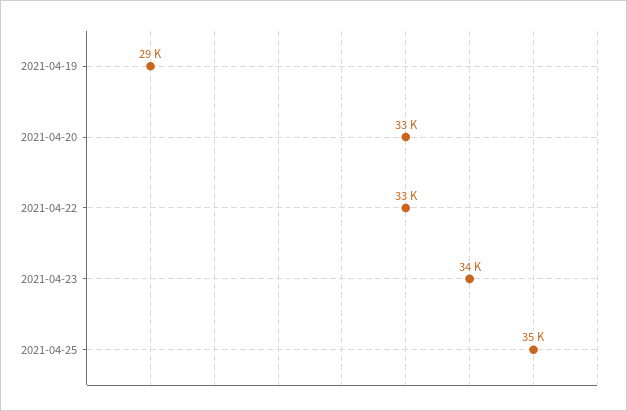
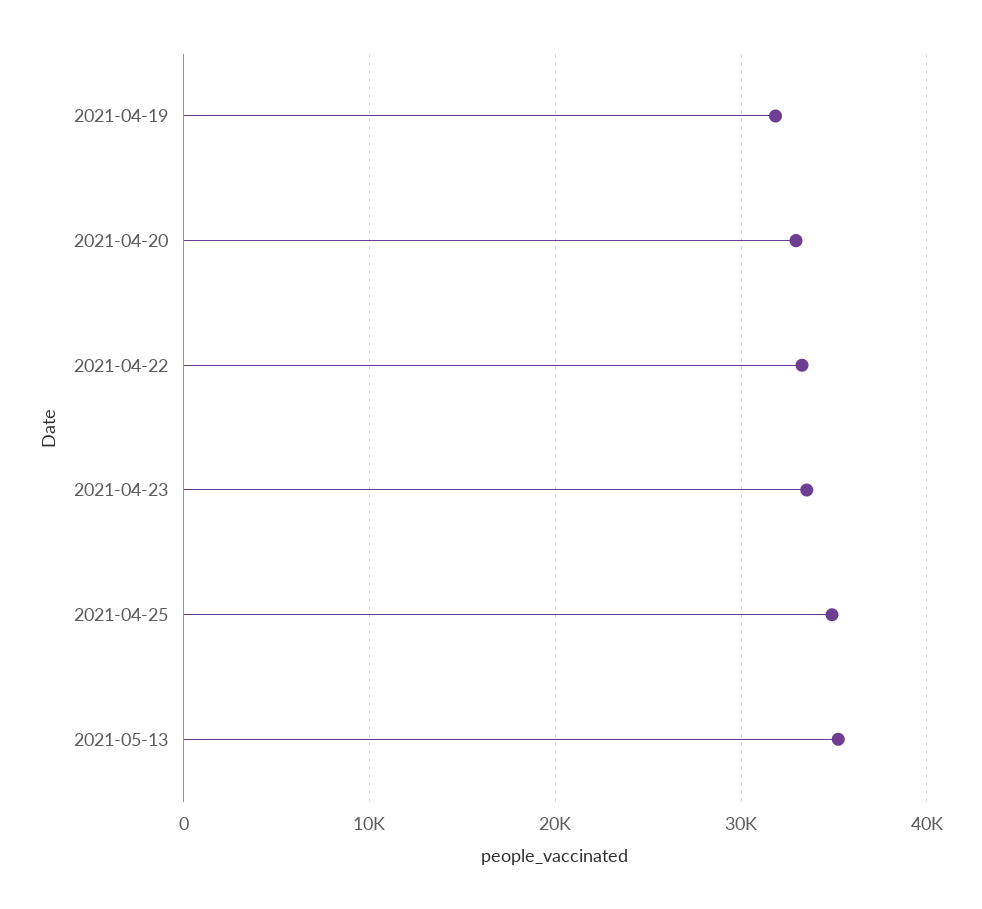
2021-04-19: 29000 -> 32000
2021-05-13: none -> 35000

